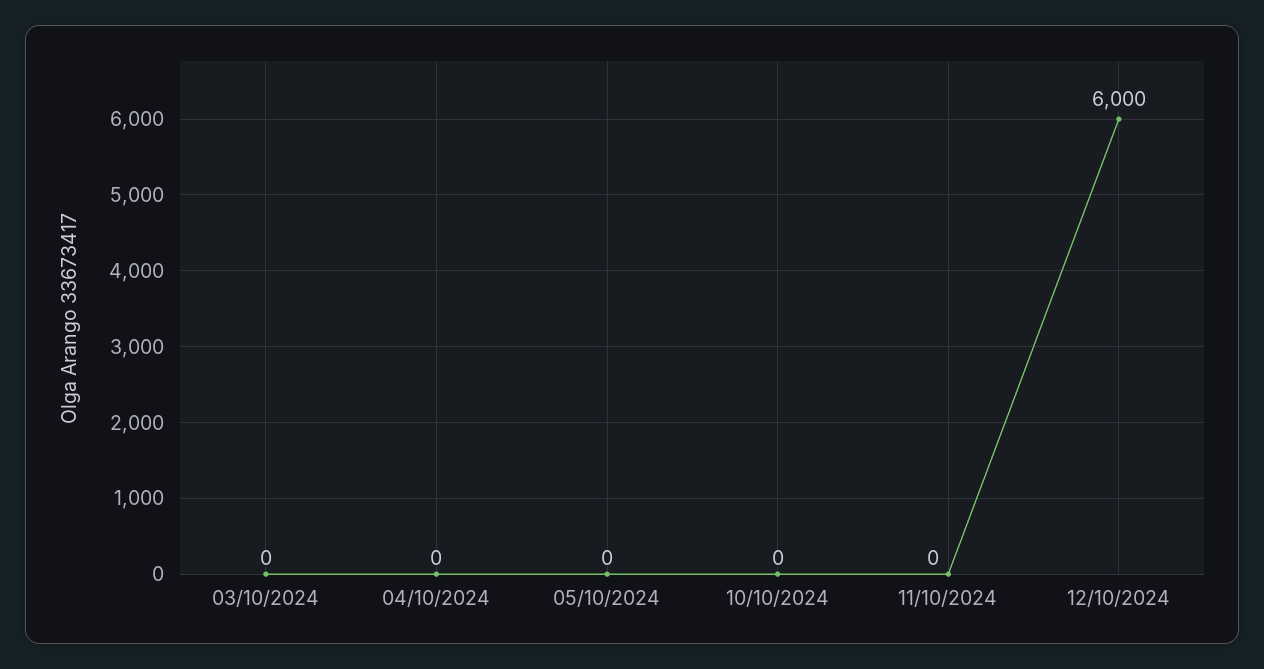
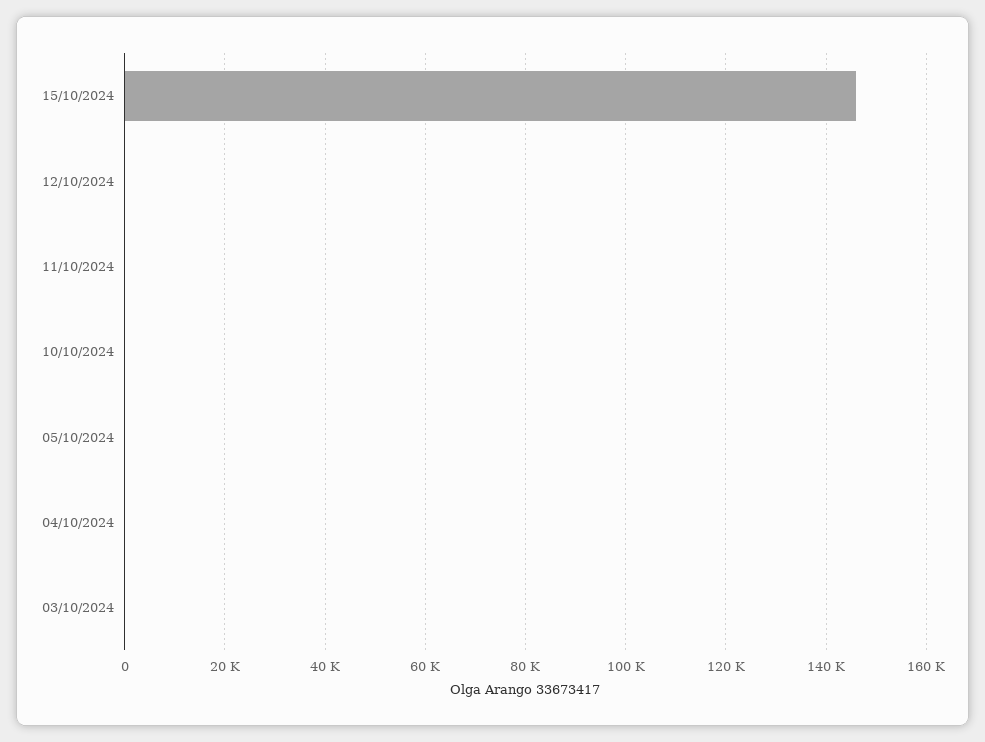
12/10/2024: 6000 -> 0
15/10/2024: none -> 146000

